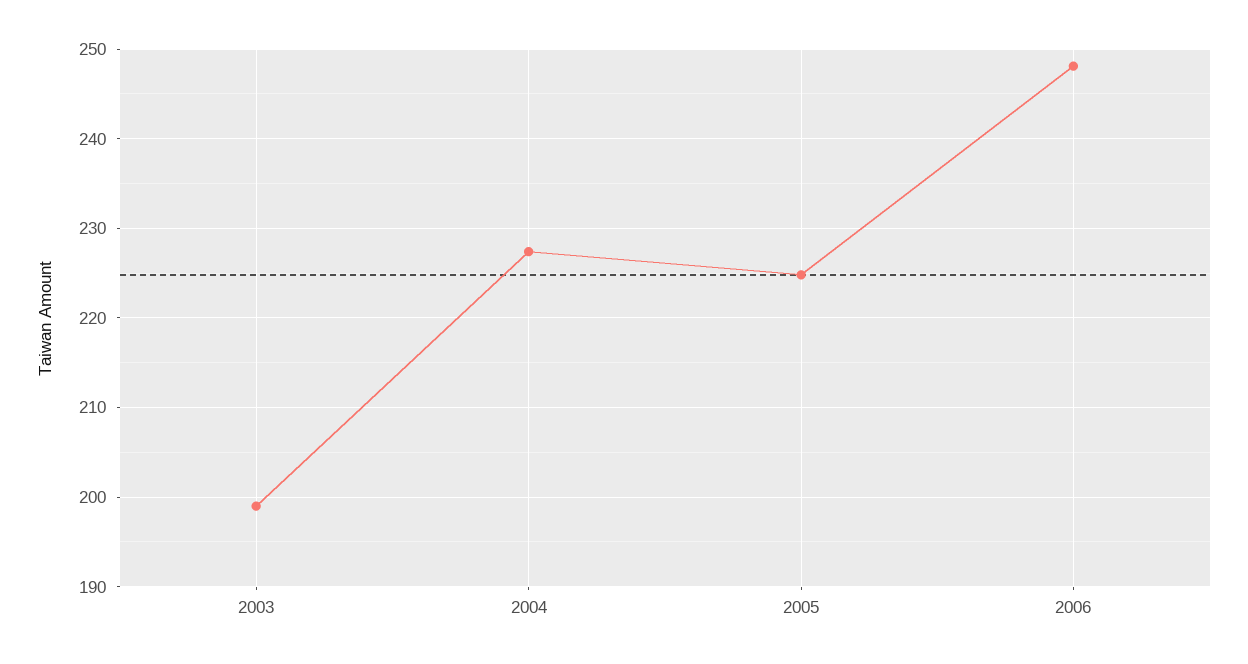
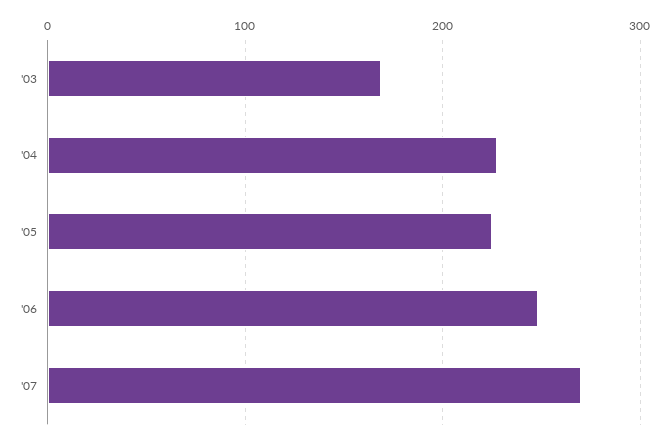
2003: 199 -> 170
'07: none -> 270

